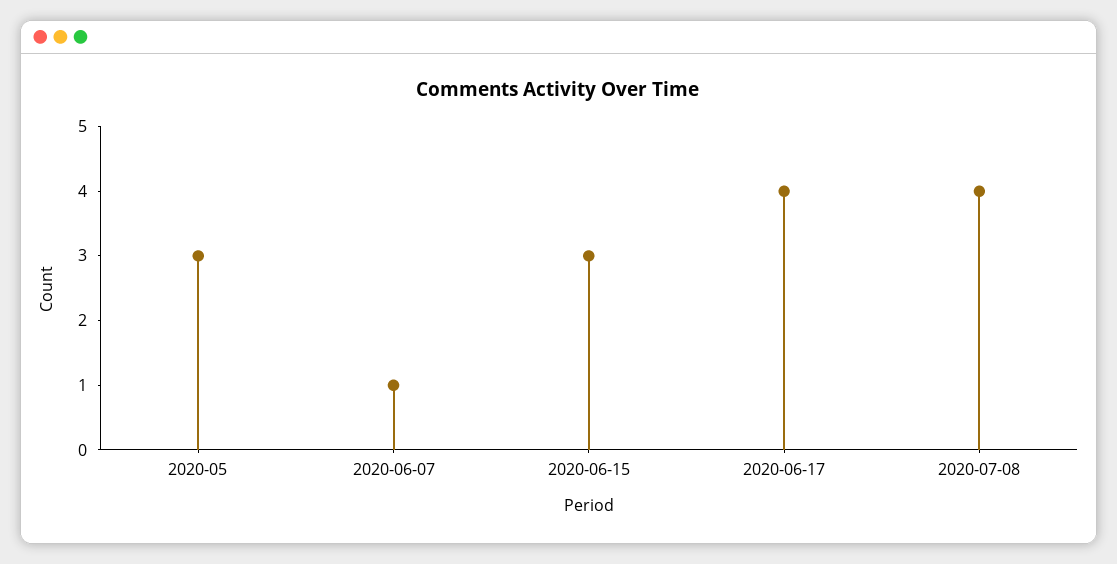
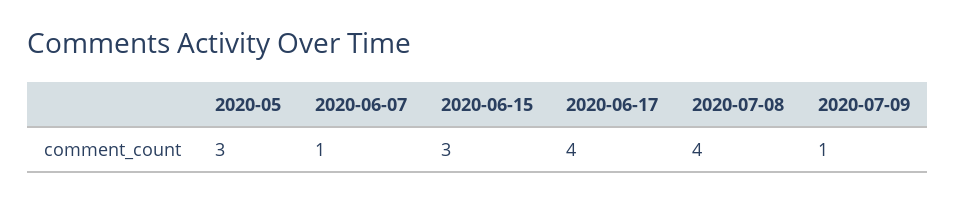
2020-07-09: none -> 1

